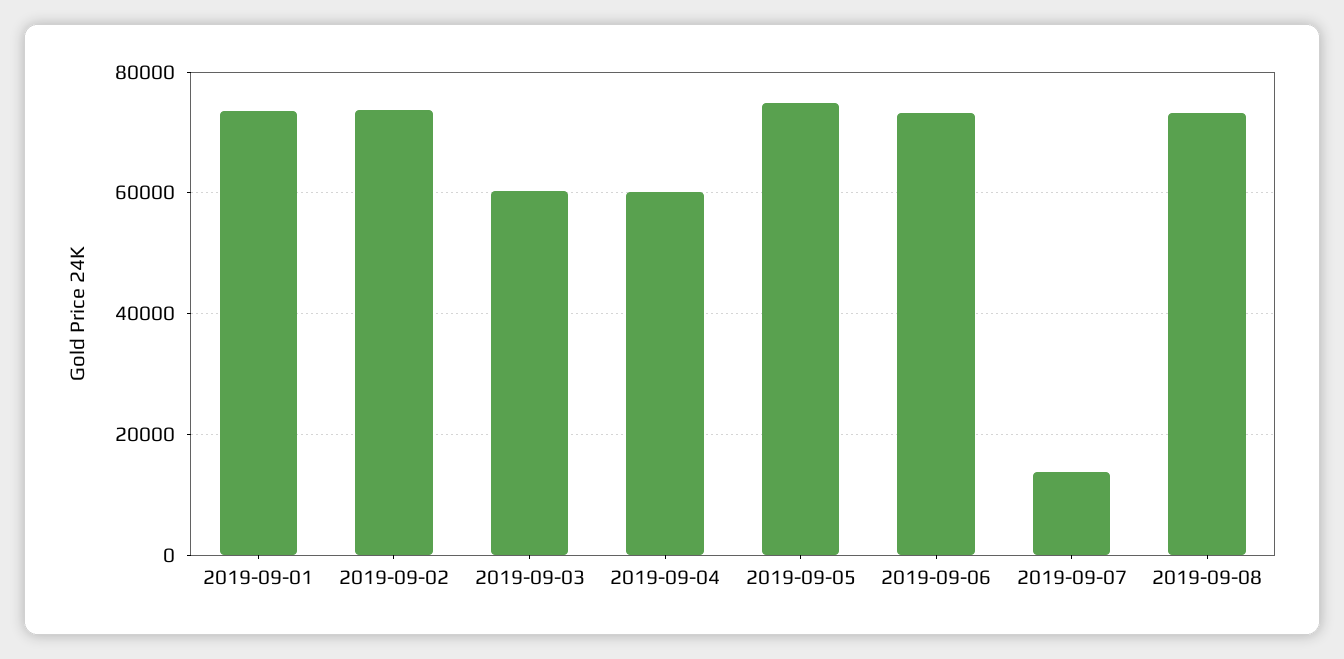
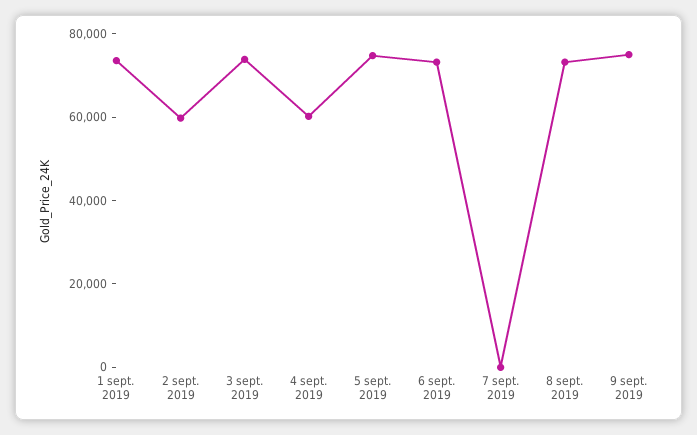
2019-09-02: 74000 -> 60000
2019-09-03: 60000 -> 75000
2019-09-07: 14000 -> 0
9 sept. 2019: none -> 75000

